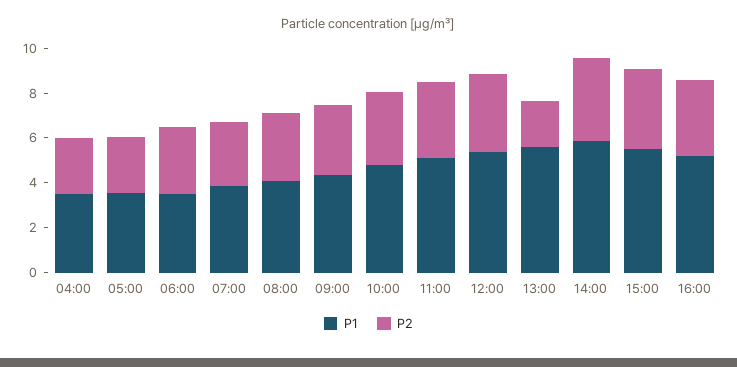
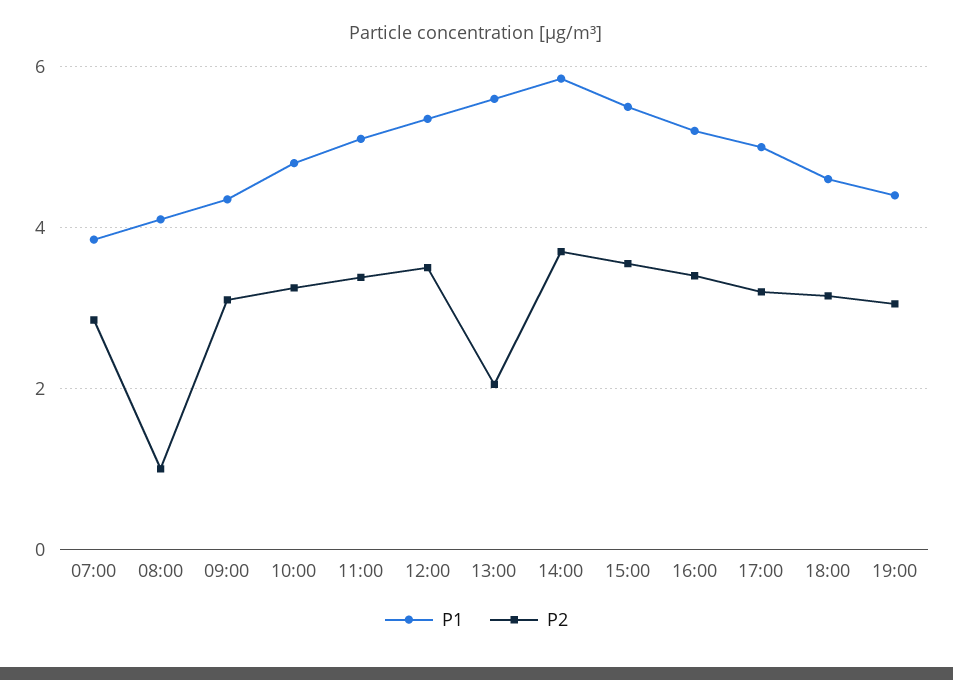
P1, 04:00: 3.5 -> none
P2, 04:00: 2.5 -> none
P1, 05:00: 3.5 -> none
P2, 05:00: 2.5 -> none
P1, 06:00: 3.5 -> none
P2, 06:00: 3 -> none
P2, 08:00: 3 -> 1
P1, 17:00: none -> 5
P2, 17:00: none -> 3.2
P1, 18:00: none -> 4.6
P2, 18:00: none -> 3.2
P1, 19:00: none -> 4.4
P2, 19:00: none -> 3

